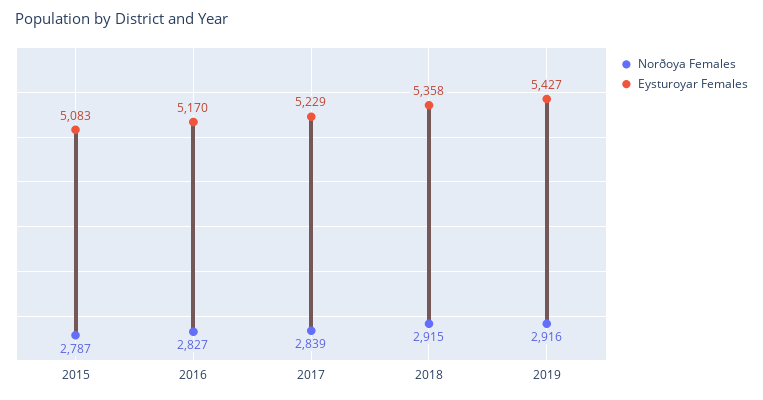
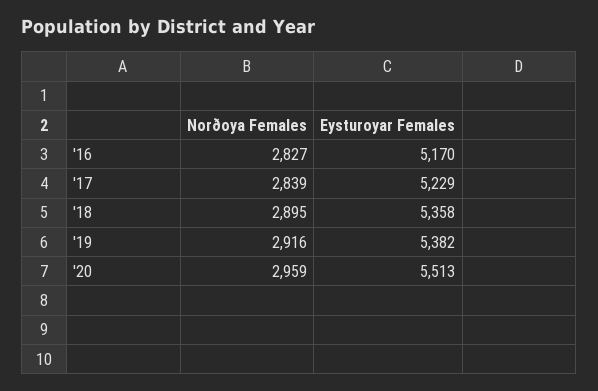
Norðoya Females, 2015: 2787 -> none
Eysturoyar Females, 2015: 5083 -> none
Norðoya Females, 2018: 2915 -> 2895
Eysturoyar Females, 2019: 5427 -> 5382
Norðoya Females, '20: none -> 2959
Eysturoyar Females, '20: none -> 5513

